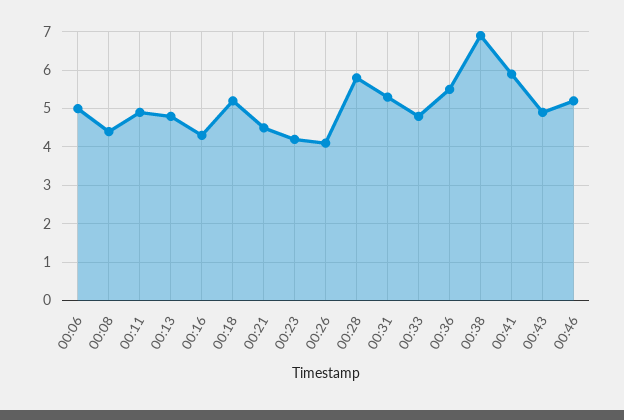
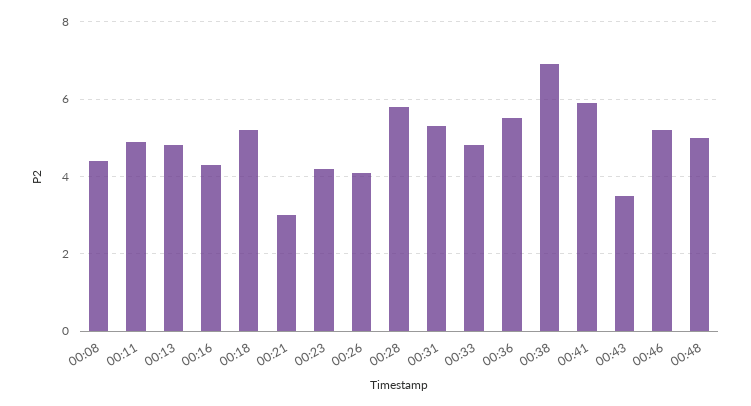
00:06: 5 -> none
00:21: 4.5 -> 3
00:43: 5 -> 3.5
00:48: none -> 5

